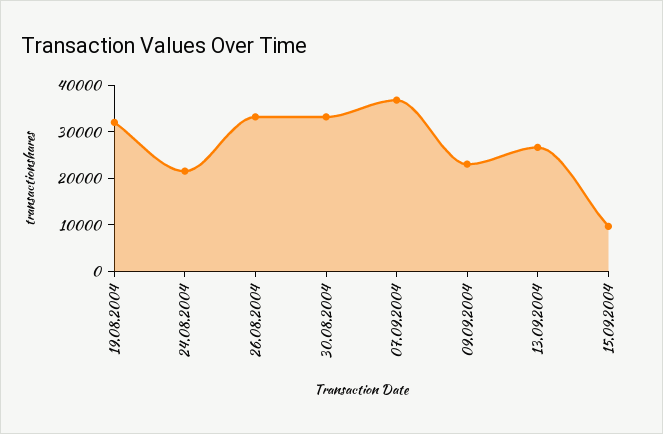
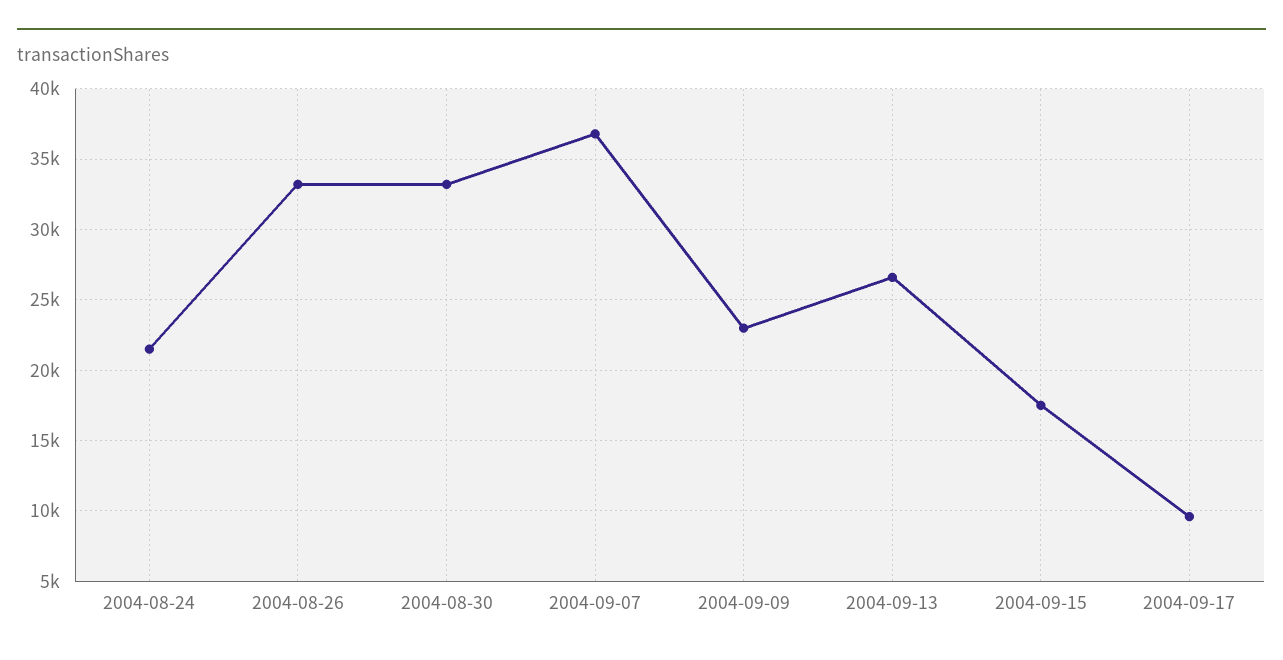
19.08.2004: 32000 -> none
15.09.2004: 10000 -> 17500
2004-09-17: none -> 9500

